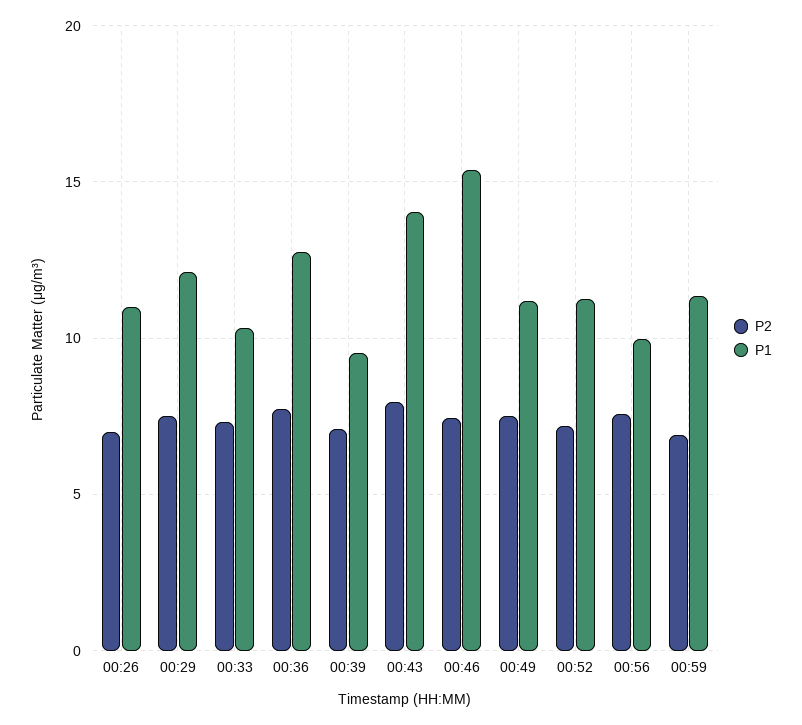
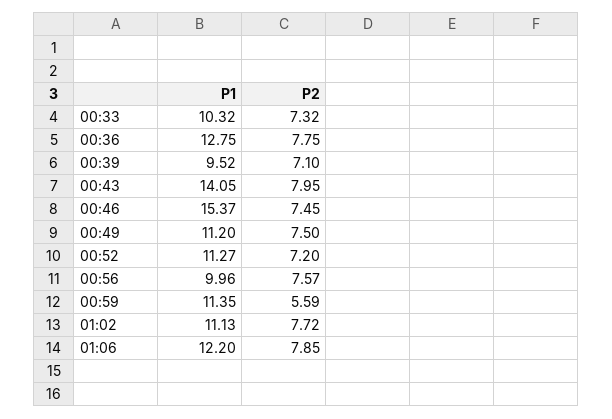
P2, 00:26: 7 -> none
P1, 00:26: 11 -> none
P2, 00:29: 7.5 -> none
P1, 00:29: 12 -> none
P2, 00:59: 7 -> 5.59
P1, 01:02: none -> 11.13
P2, 01:02: none -> 7.72
P1, 01:06: none -> 12.2
P2, 01:06: none -> 7.85

